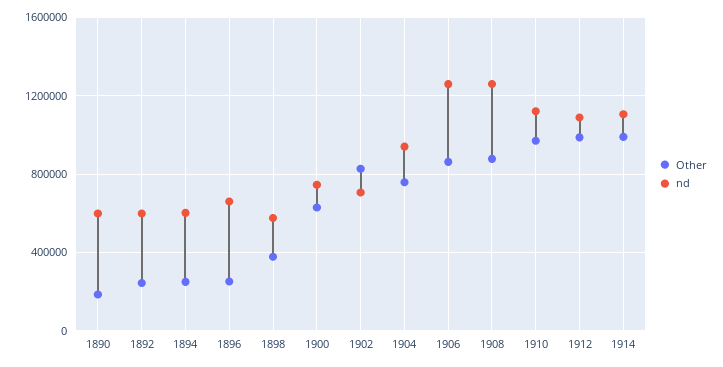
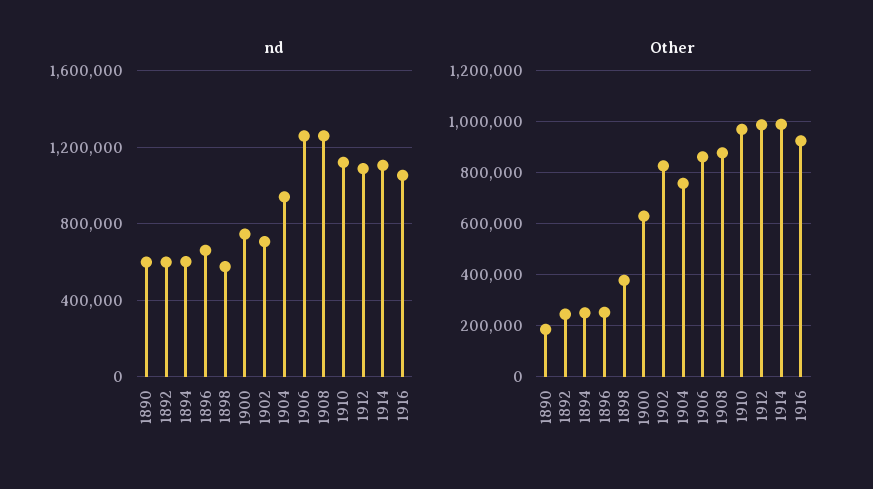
nd, 1916: none -> 1050000
Other, 1916: none -> 925000

